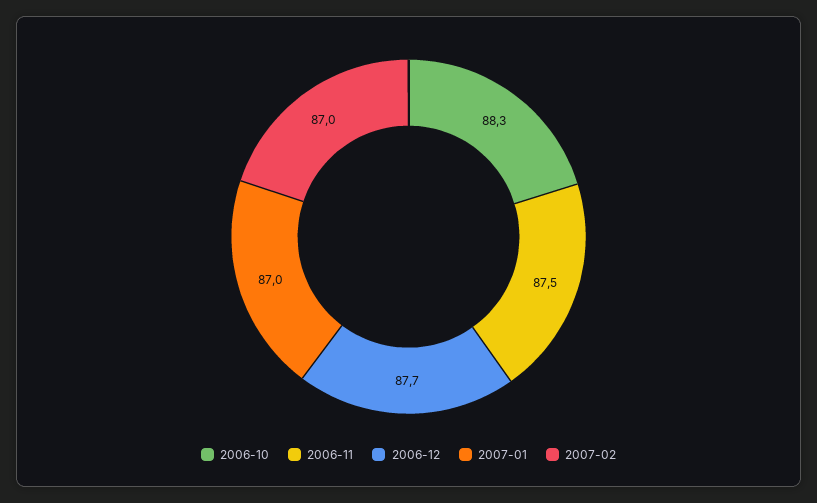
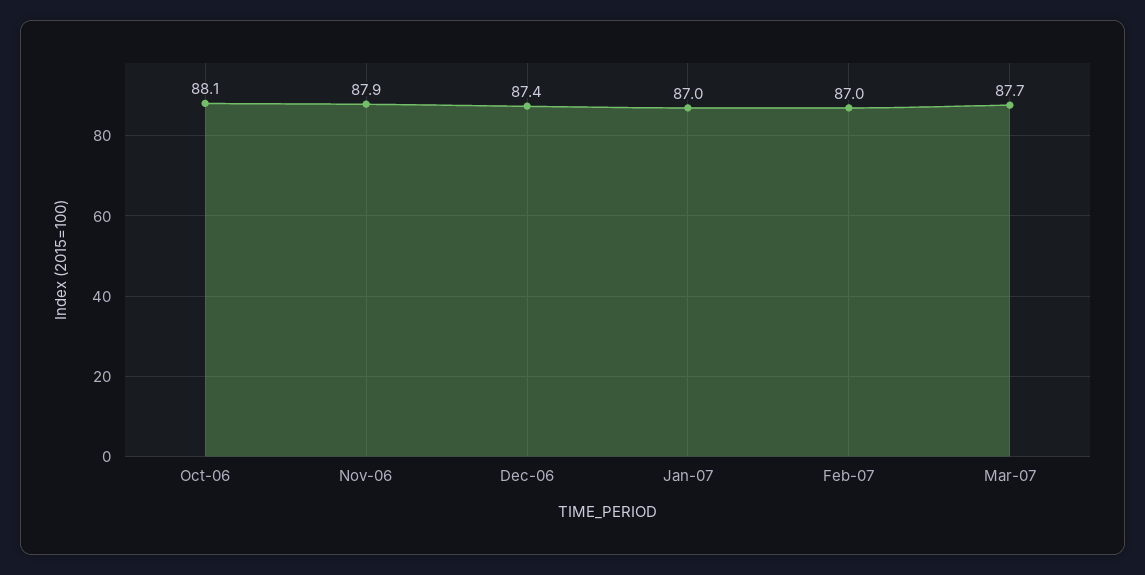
2006-10: 88.3 -> 88.1
2006-11: 87.5 -> 87.9
2006-12: 87.7 -> 87.4
Mar-07: none -> 87.7

